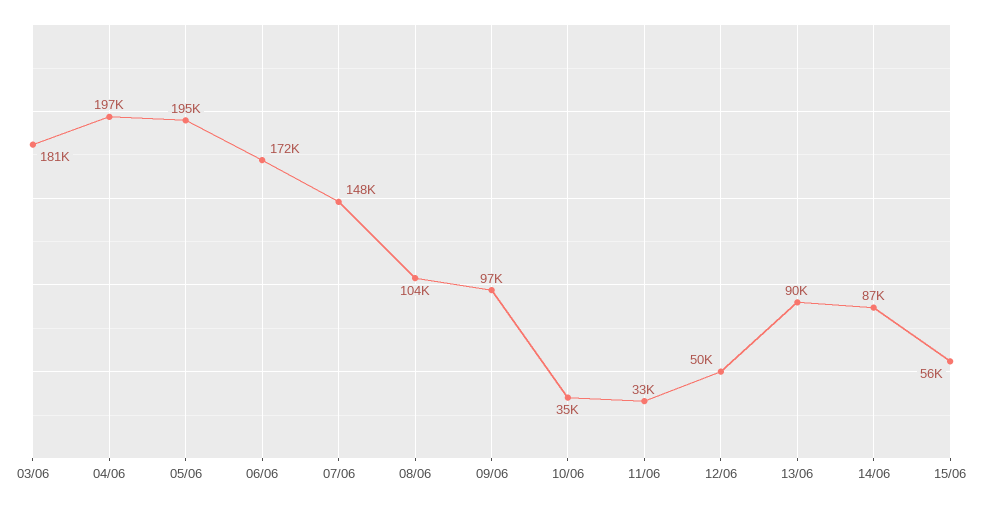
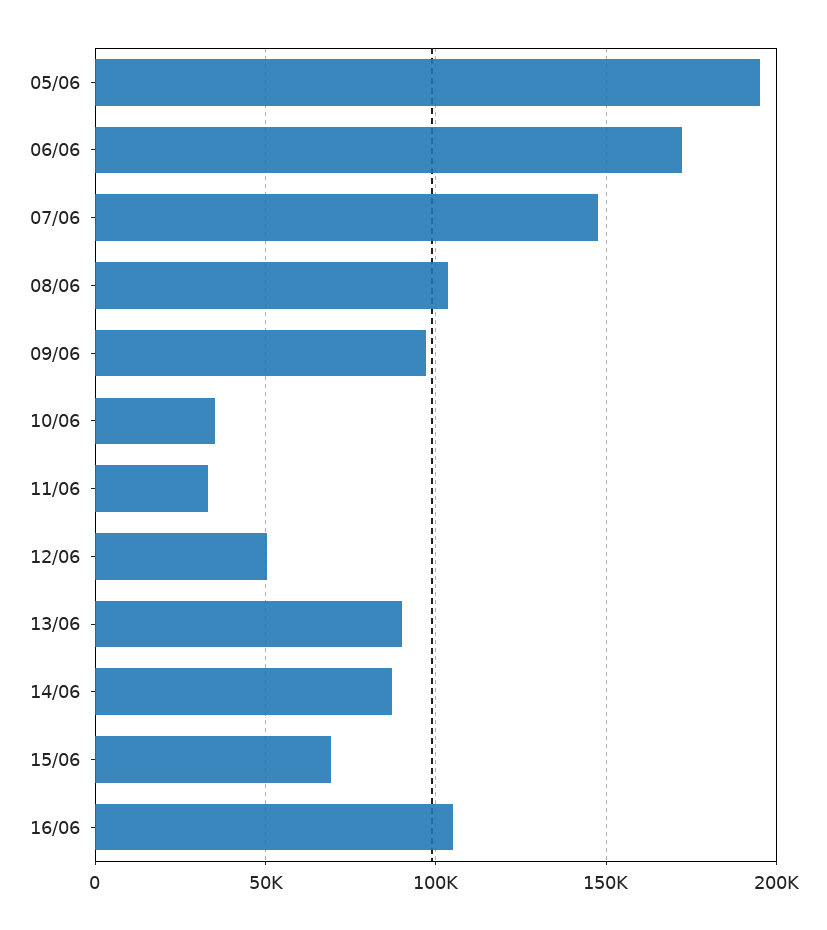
03/06: 181000 -> none
04/06: 197000 -> none
15/06: 56000 -> 70000
16/06: none -> 105000

